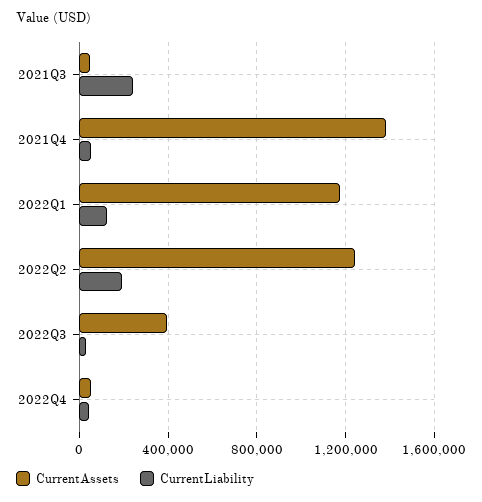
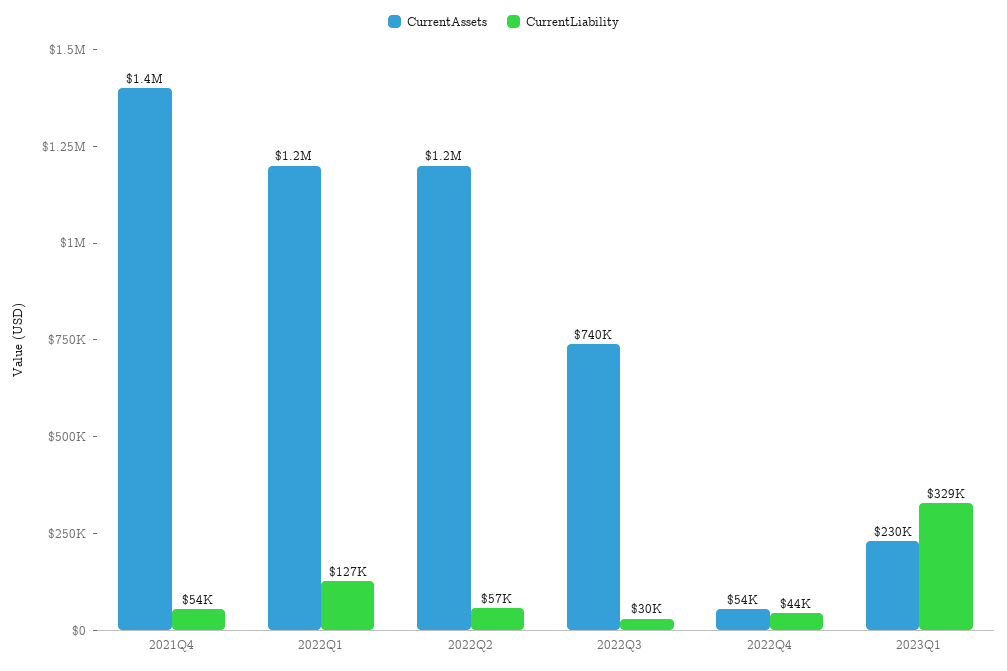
CurrentAssets, 2021Q3: 50000 -> none
CurrentLiability, 2021Q3: 250000 -> none
CurrentLiability, 2022Q2: 200000 -> 57000
CurrentAssets, 2022Q3: 400000 -> 740000
CurrentAssets, 2023Q1: none -> 230000
CurrentLiability, 2023Q1: none -> 329000

